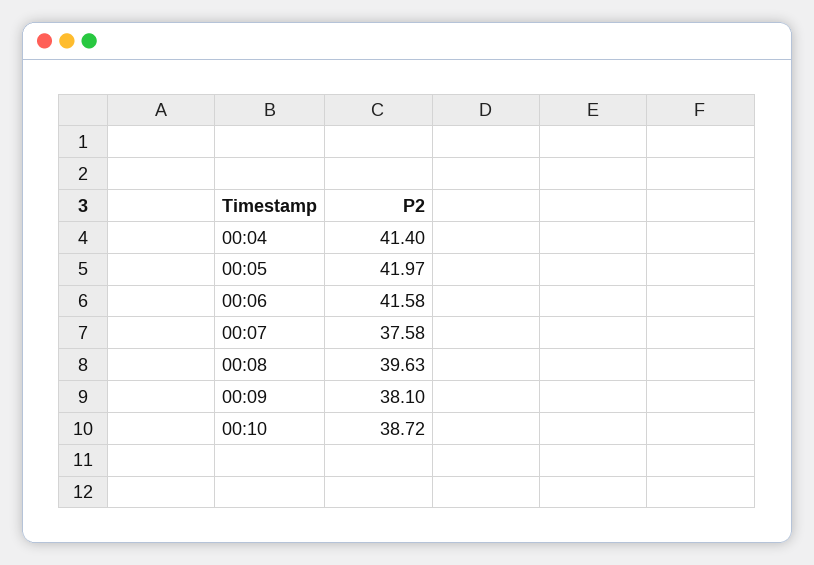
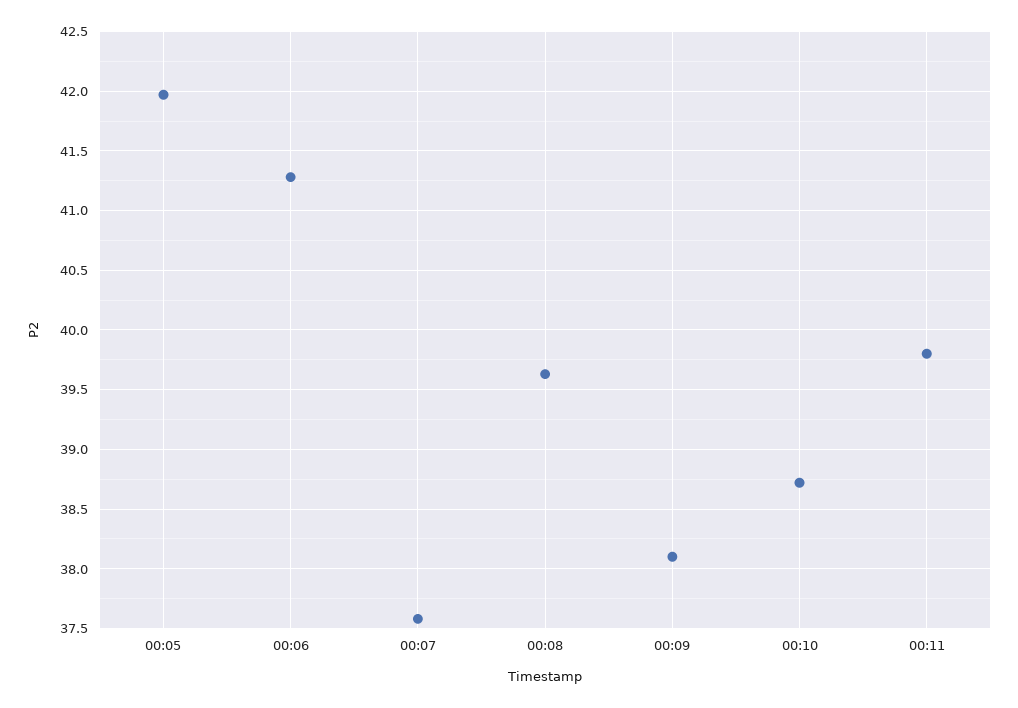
00:04: 41.4 -> none
00:06: 41.58 -> 41.3
00:11: none -> 39.8

